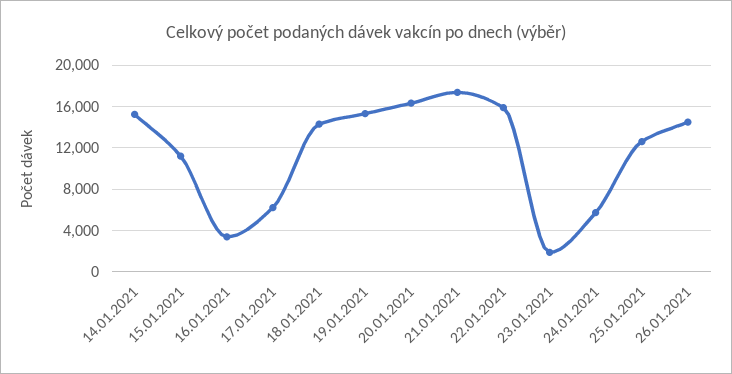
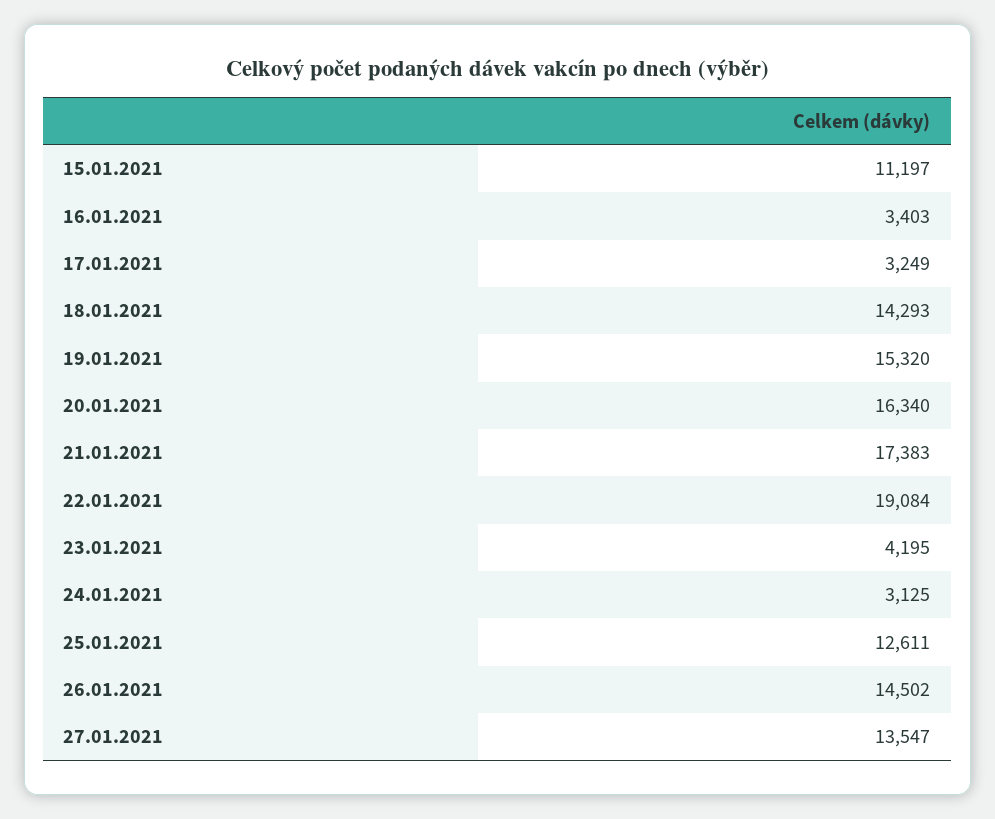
14.01.2021: 15000 -> none
17.01.2021: 6000 -> 3249
22.01.2021: 16000 -> 19084
23.01.2021: 2000 -> 4195
24.01.2021: 6000 -> 3125
27.01.2021: none -> 13547

